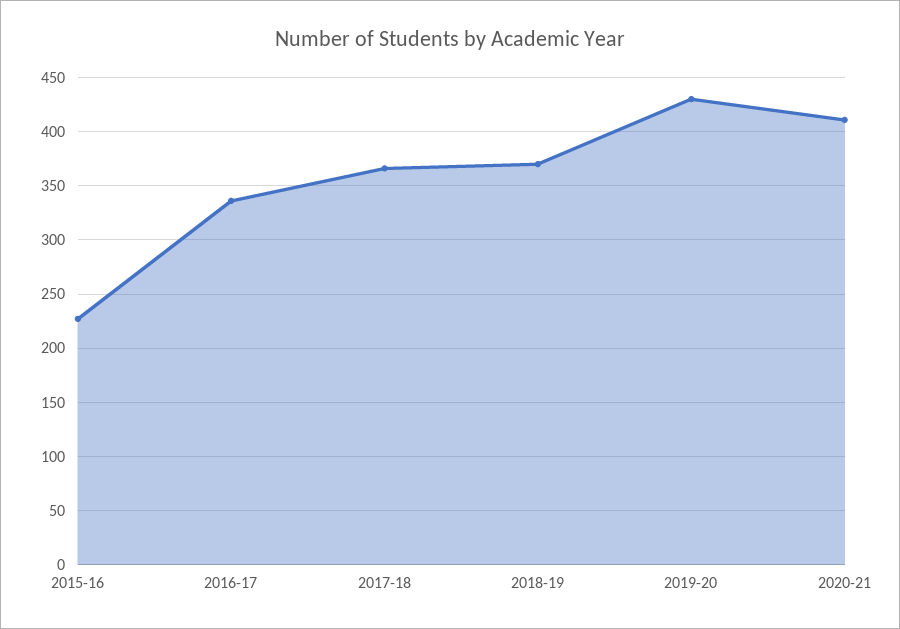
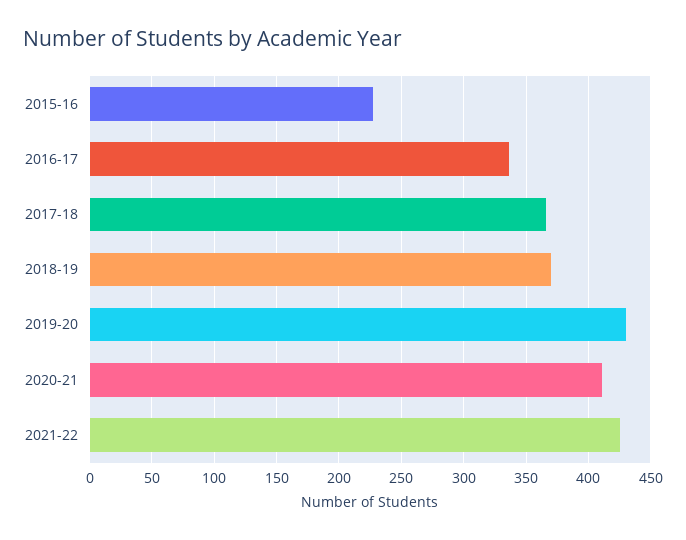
2021-22: none -> 425

